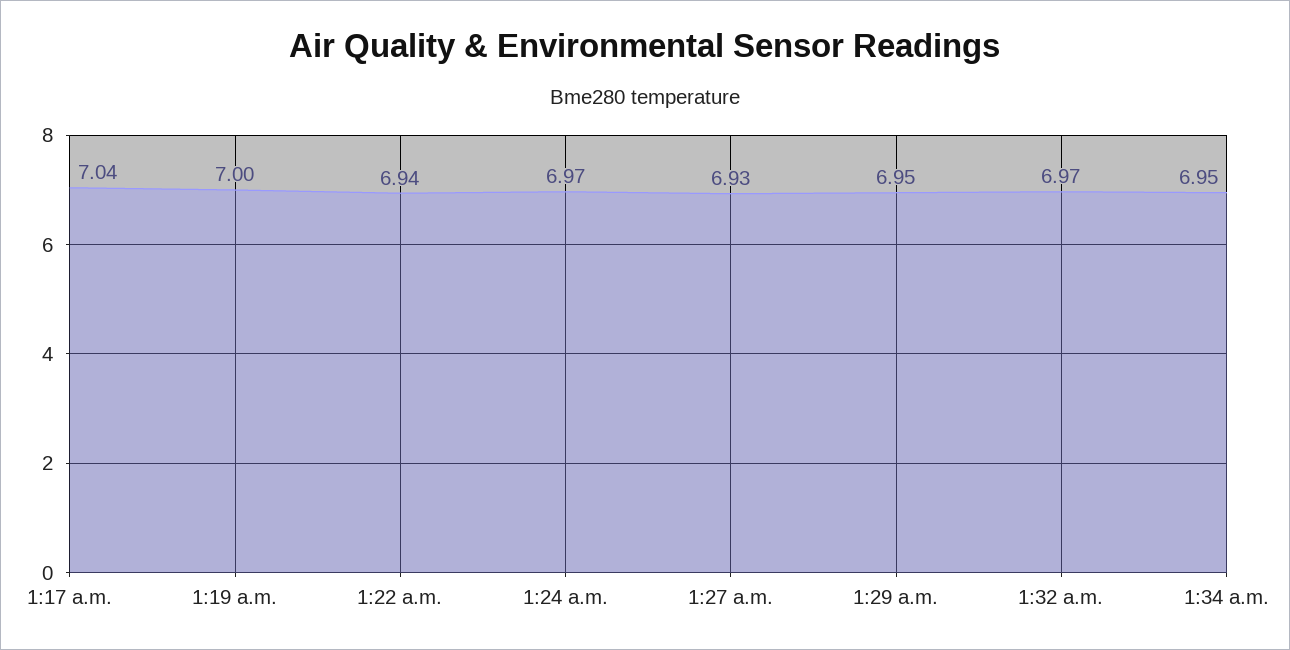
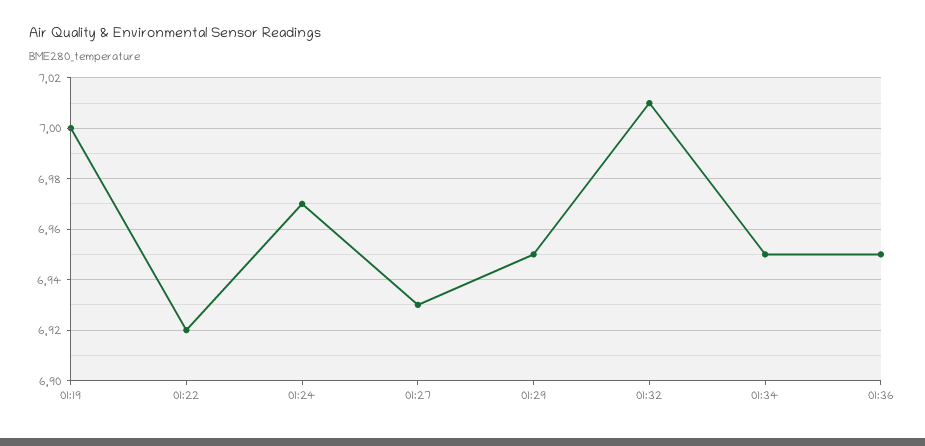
1:17 a.m.: 7.04 -> none
1:22 a.m.: 6.94 -> 6.92
1:32 a.m.: 6.97 -> 7.01
01:36: none -> 6.95

